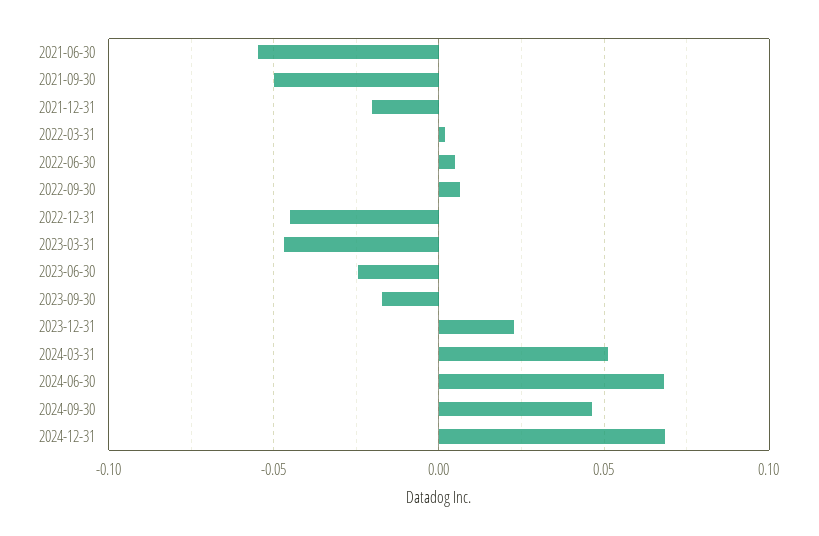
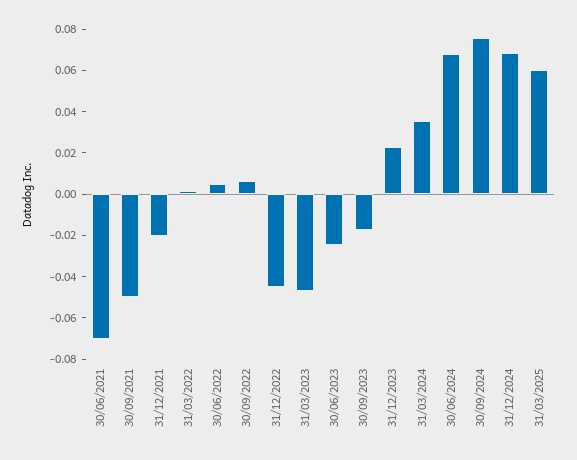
2021-06-30: -0.055 -> -0.07
2024-03-31: 0.05 -> 0.035
2024-09-30: 0.045 -> 0.075
31/03/2025: none -> 0.06

